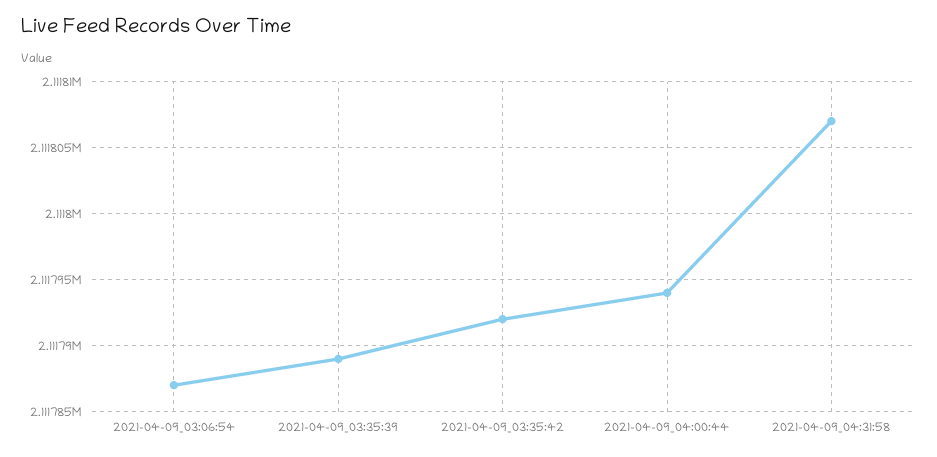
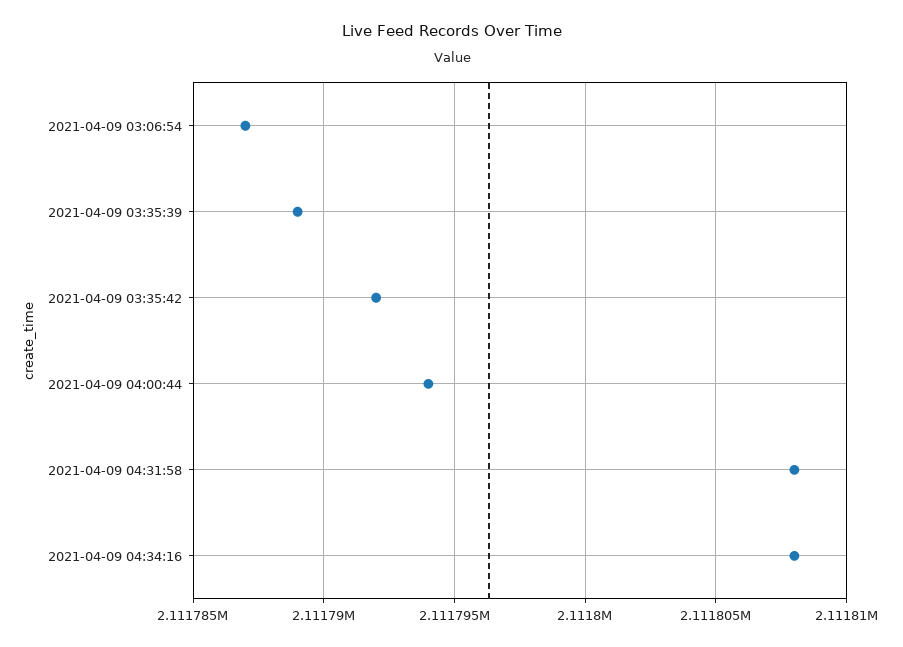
2021-04-09_04:31:58: 2111807 -> 2111808
2021-04-09 04:34:16: none -> 2111808

